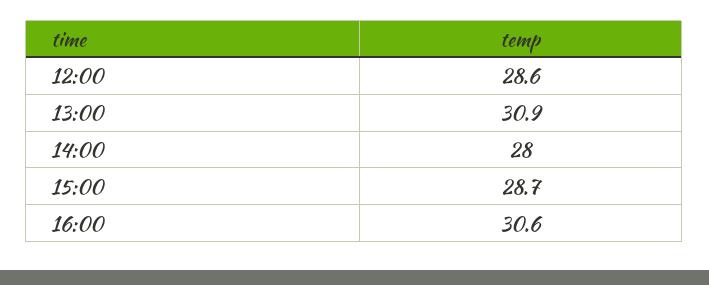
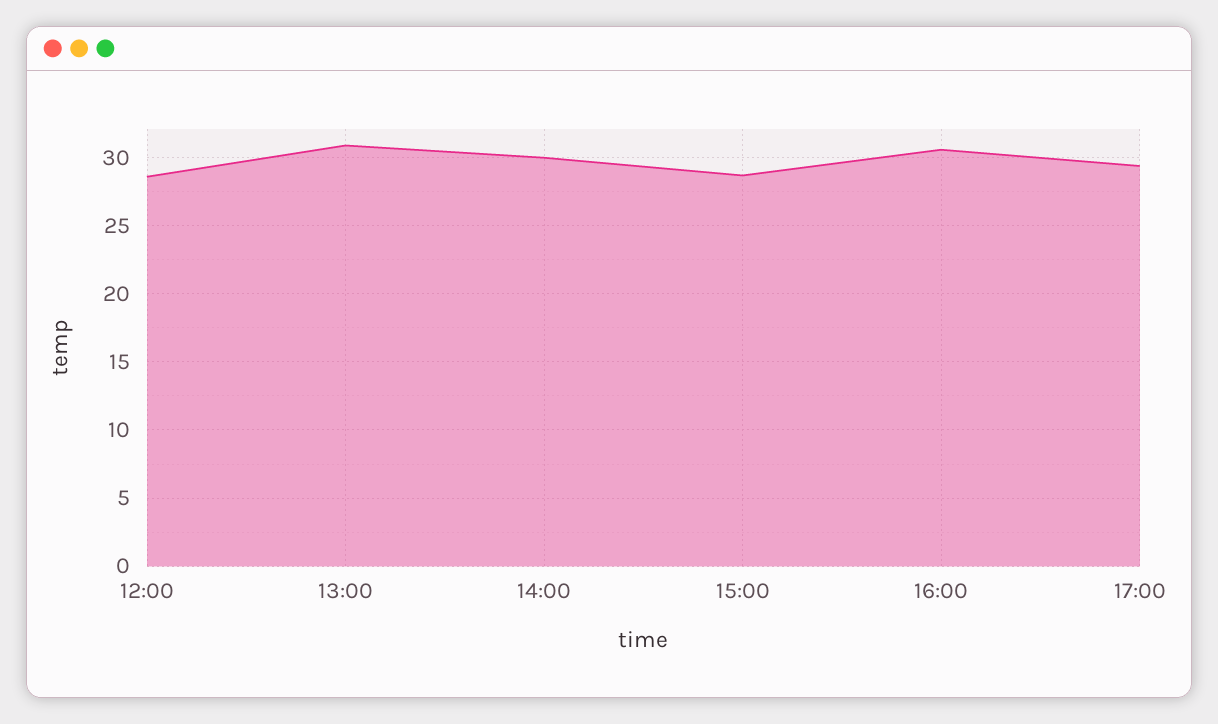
14:00: 28 -> 30
17:00: none -> 29.5

